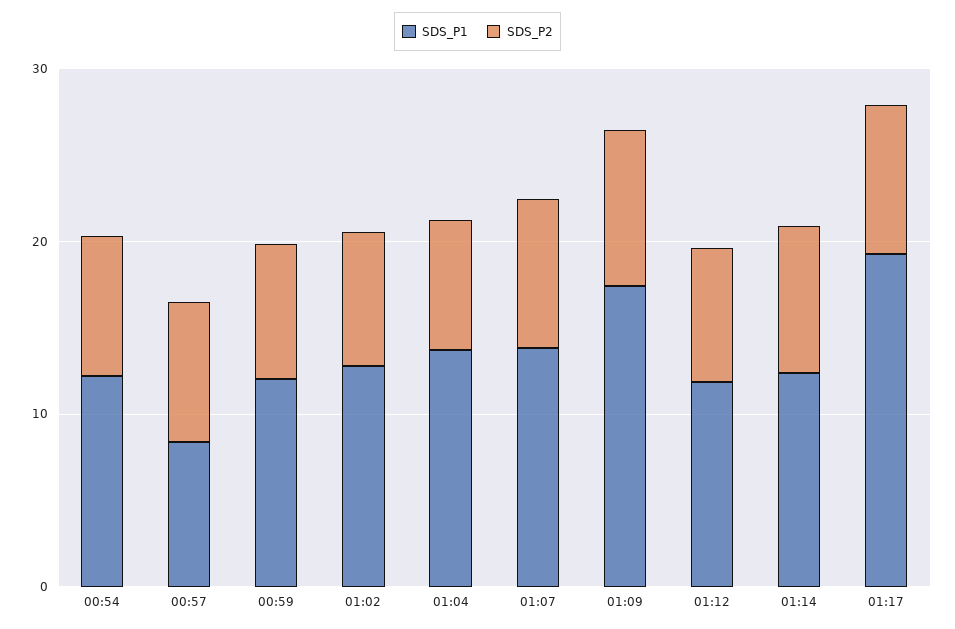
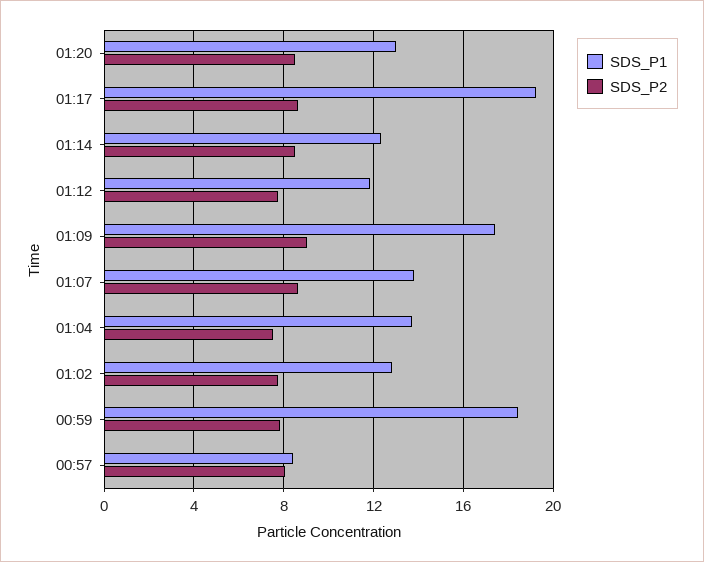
SDS_P1, 00:54: 12 -> none
SDS_P2, 00:54: 8 -> none
SDS_P1, 00:59: 12 -> 18.5
SDS_P1, 01:20: none -> 13
SDS_P2, 01:20: none -> 8.5

